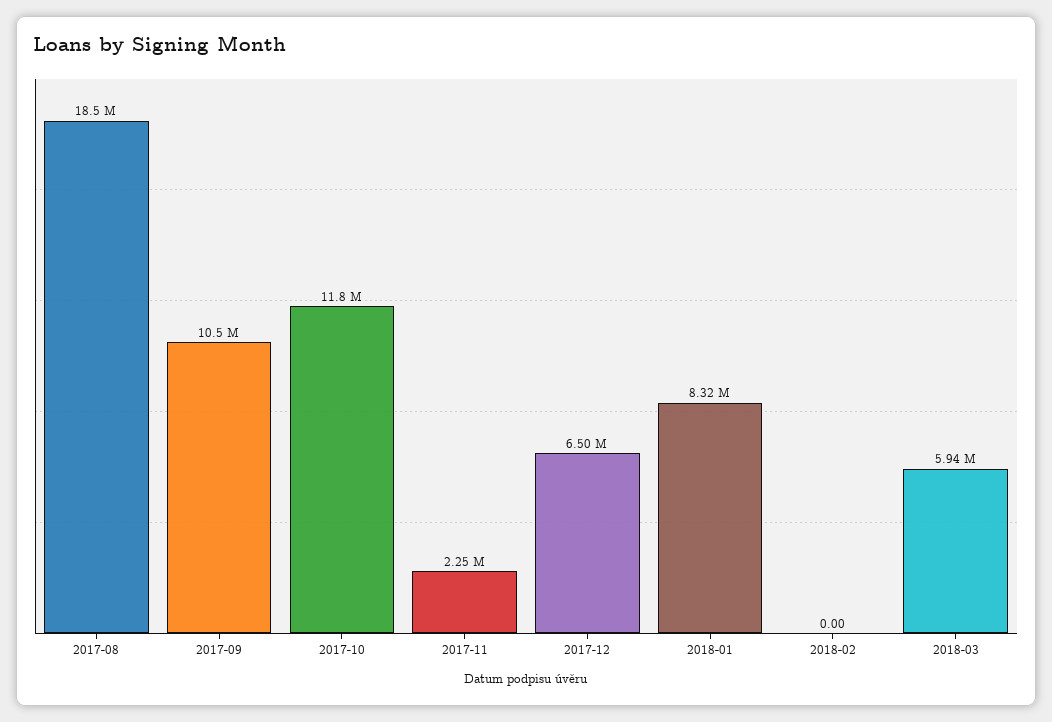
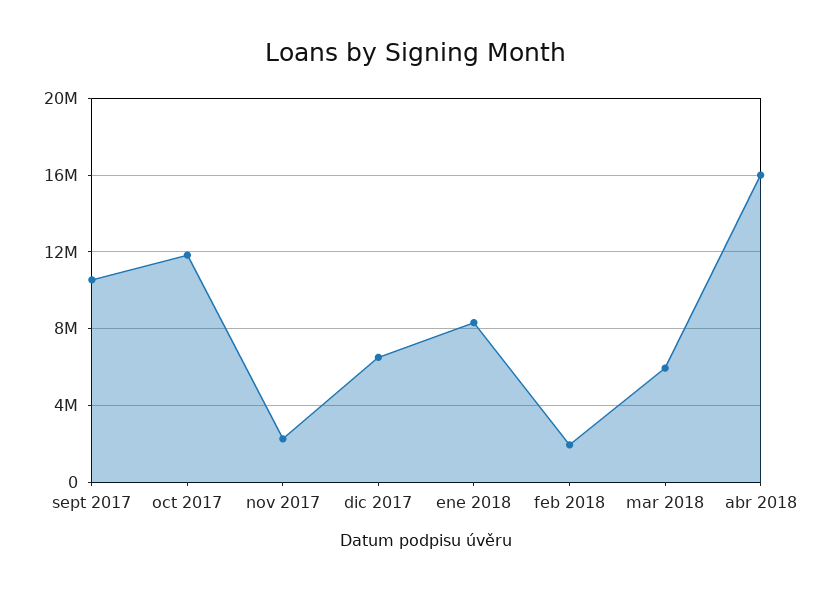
2017-08: 18500000 -> none
2018-02: 0 -> 2000000
abr 2018: none -> 16000000

